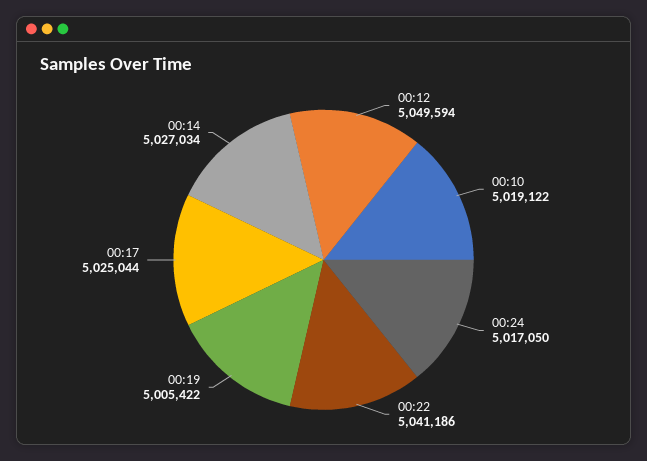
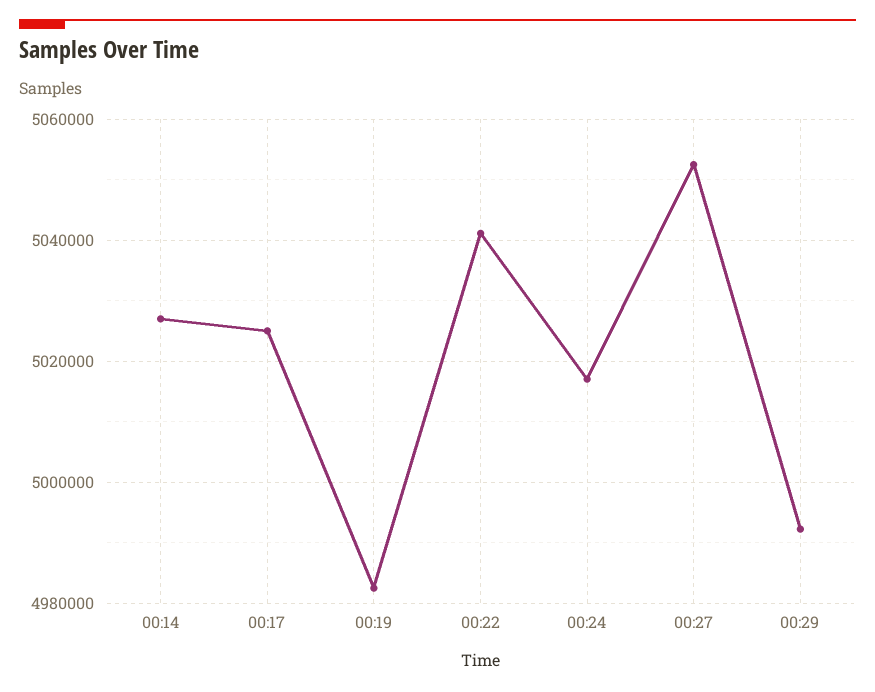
00:12: 5049594 -> none
00:10: 5019122 -> none
00:19: 5005422 -> 4982000
00:27: none -> 5052000
00:29: none -> 4992000

